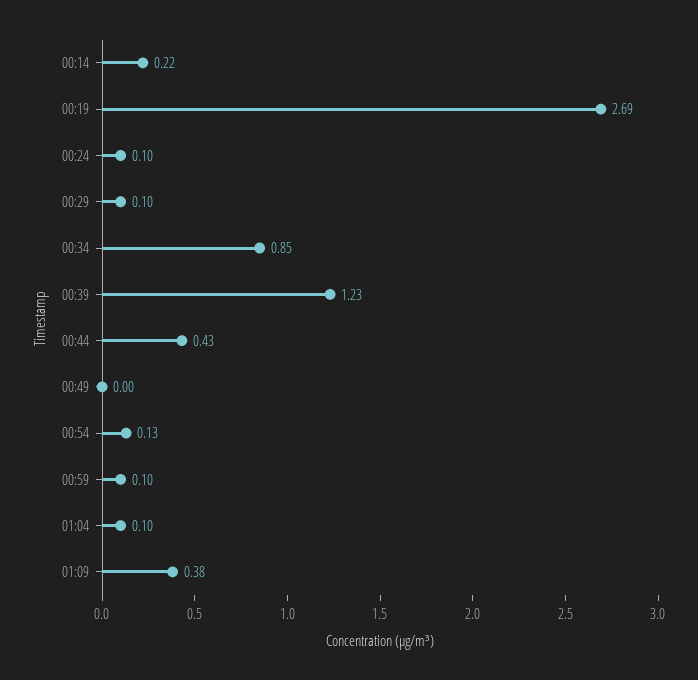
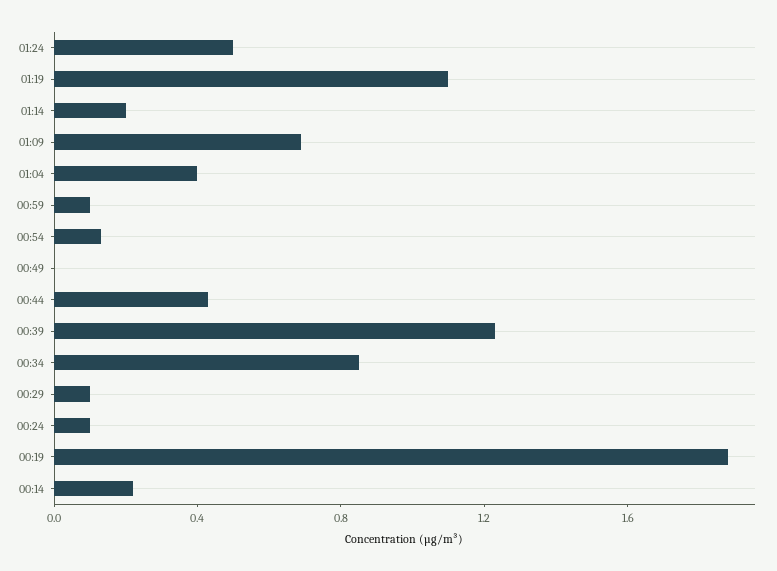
00:19: 2.69 -> 1.9
01:04: 0.1 -> 0.4
01:09: 0.38 -> 0.7
01:24: none -> 0.5
01:19: none -> 1.1
01:14: none -> 0.2

